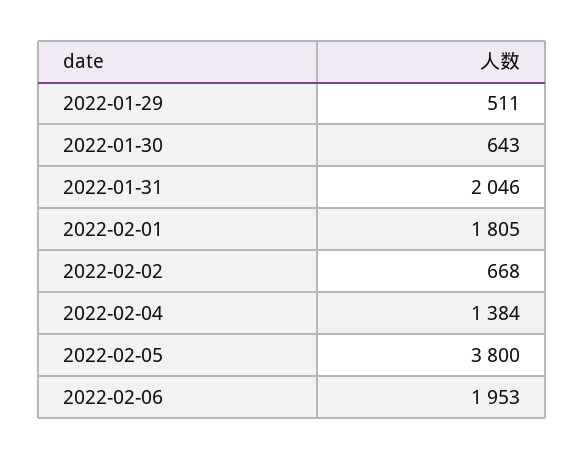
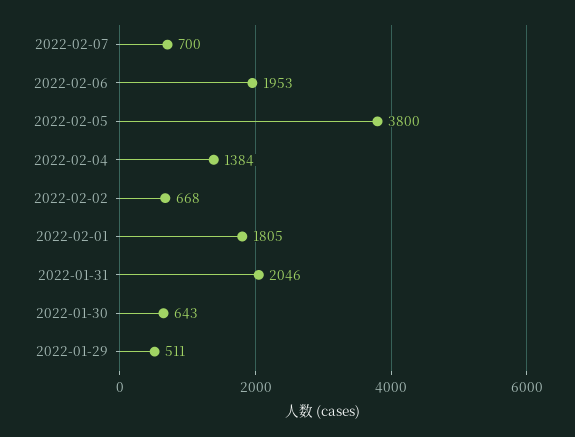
2022-02-07: none -> 700

